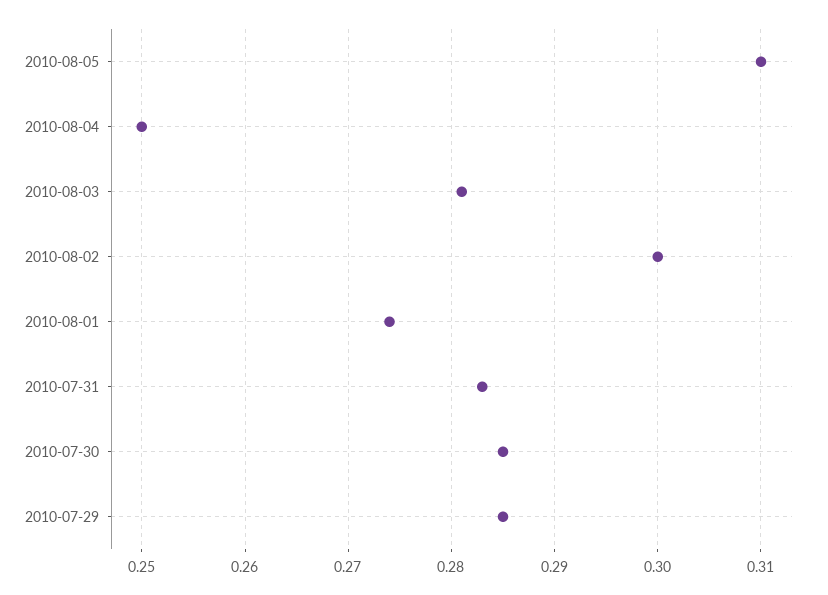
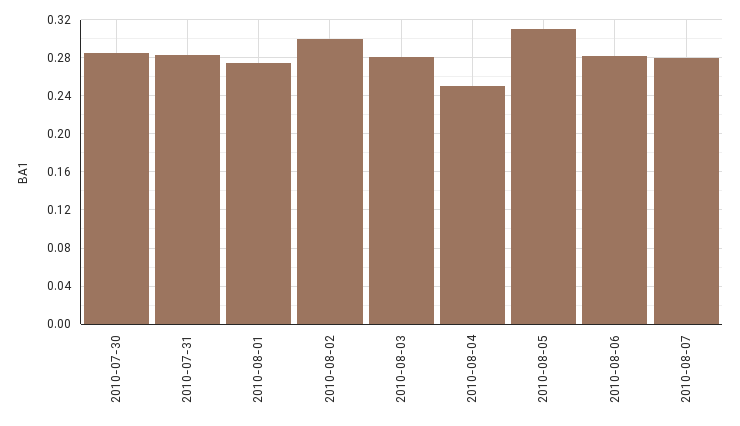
2010-07-29: 0.285 -> none
2010-08-06: none -> 0.28
2010-08-07: none -> 0.28

